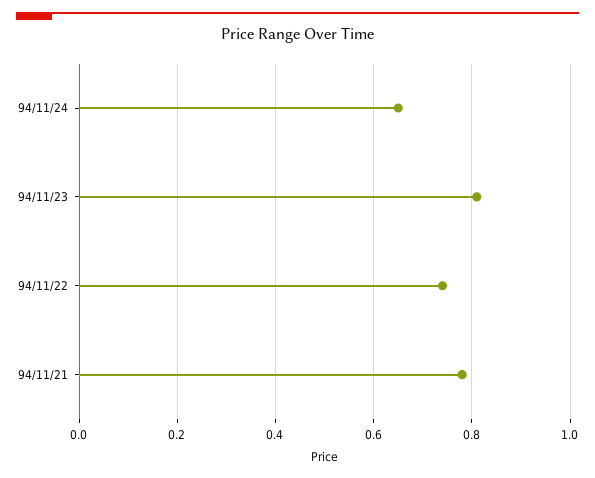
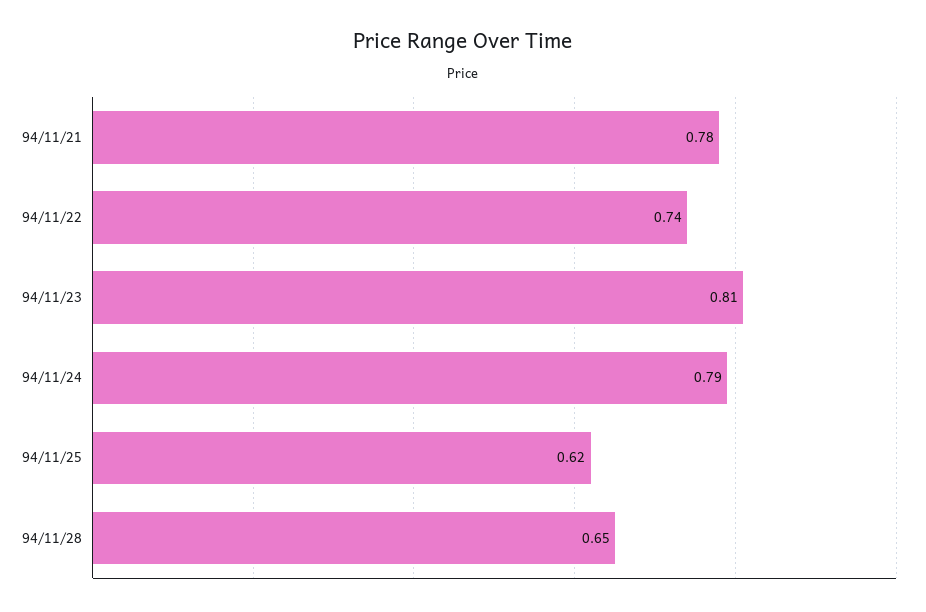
94/11/24: 0.65 -> 0.79
94/11/25: none -> 0.62
94/11/28: none -> 0.65

